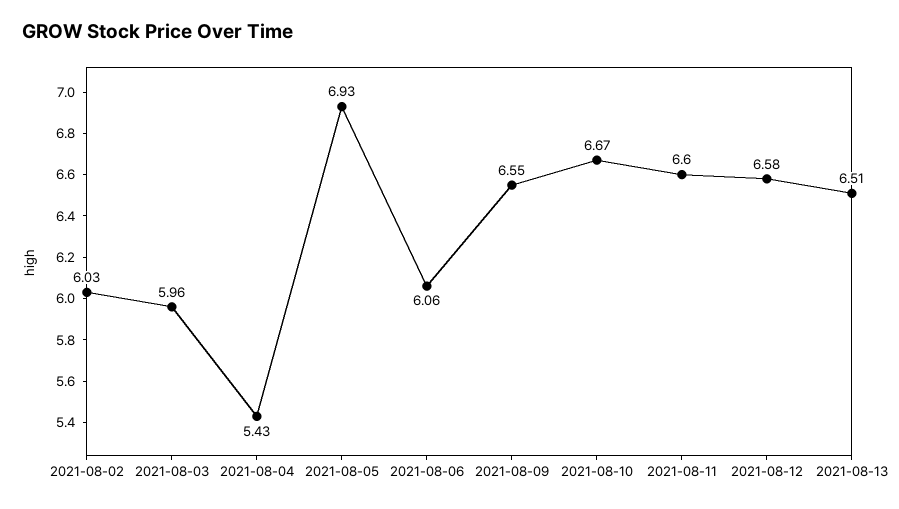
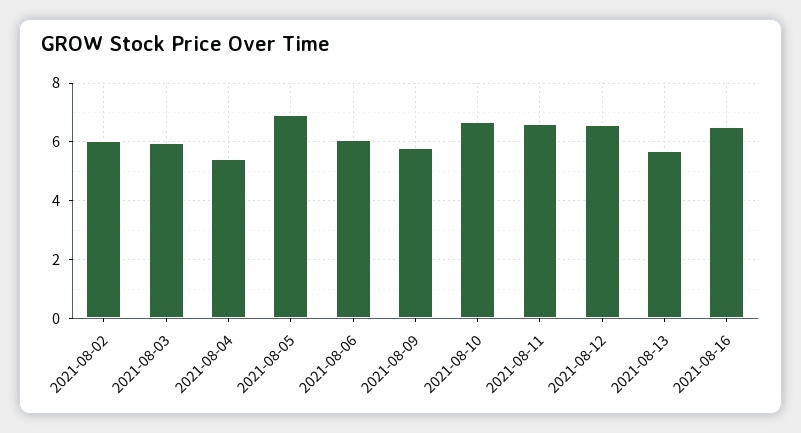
2021-08-09: 6.55 -> 5.75
2021-08-13: 6.51 -> 5.75
2021-08-16: none -> 6.5

